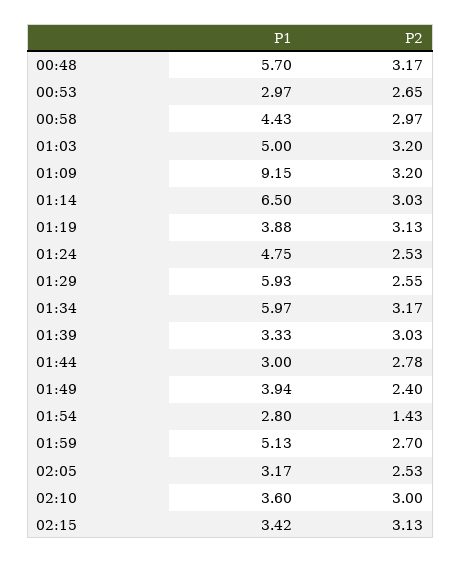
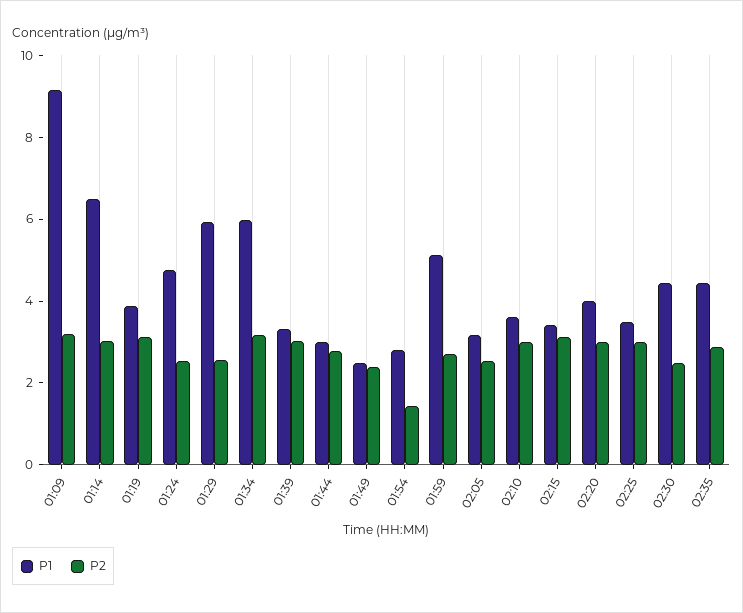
P1, 00:48: 5.7 -> none
P2, 00:48: 3.17 -> none
P1, 00:53: 2.97 -> none
P2, 00:53: 2.65 -> none
P1, 00:58: 4.43 -> none
P2, 00:58: 2.97 -> none
P1, 01:03: 5 -> none
P2, 01:03: 3.2 -> none
P1, 01:49: 3.94 -> 2.5
P1, 02:20: none -> 4
P2, 02:20: none -> 3
P1, 02:25: none -> 3.5
P2, 02:25: none -> 3
P1, 02:30: none -> 4.5
P2, 02:30: none -> 2.5
P1, 02:35: none -> 4.5
P2, 02:35: none -> 3

